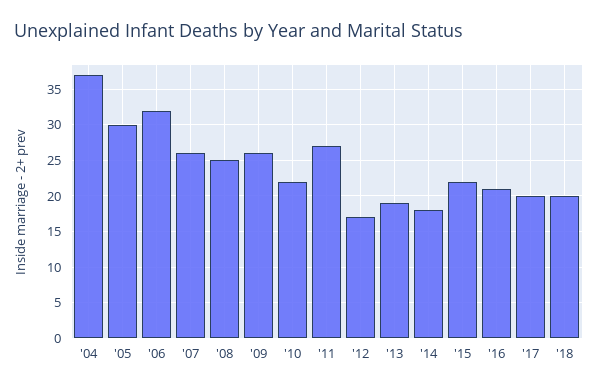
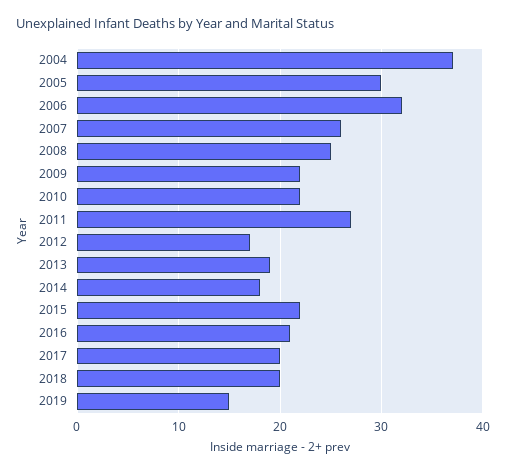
'09: 26 -> 22
2019: none -> 15

